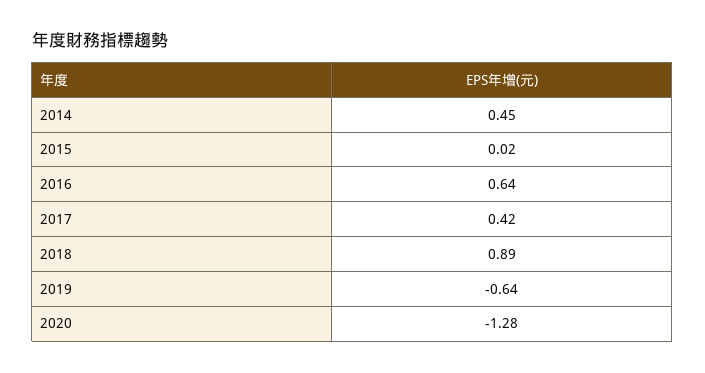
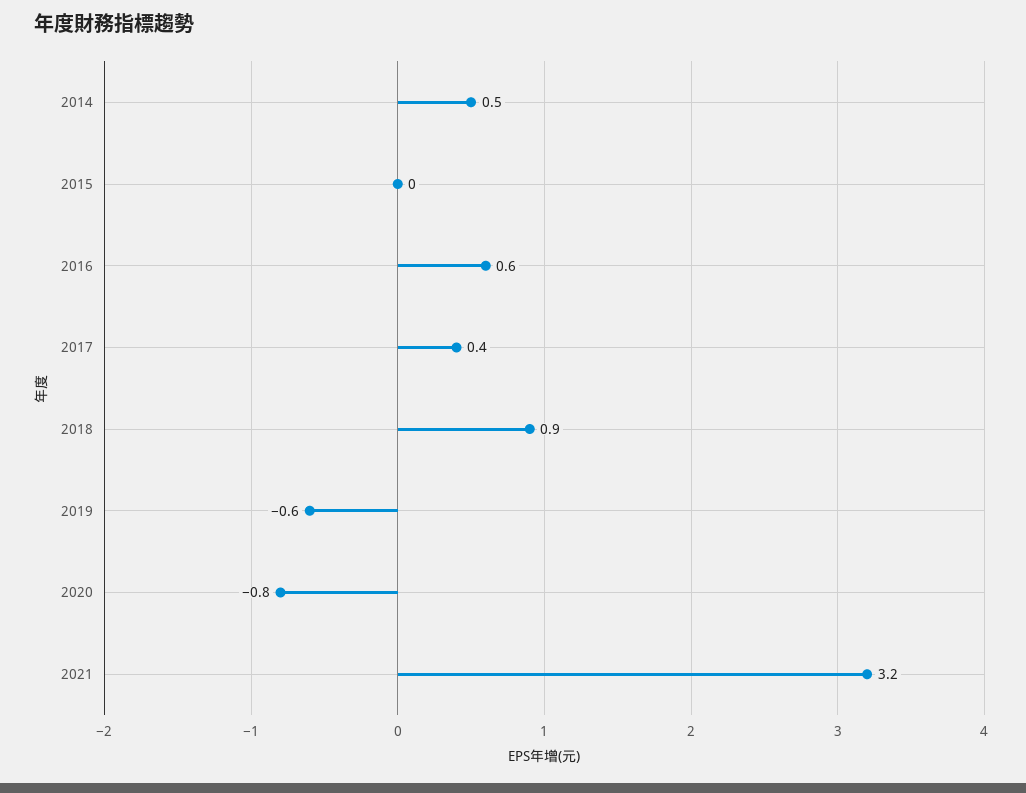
2020: -1.28 -> -0.8
2021: none -> 3.2

